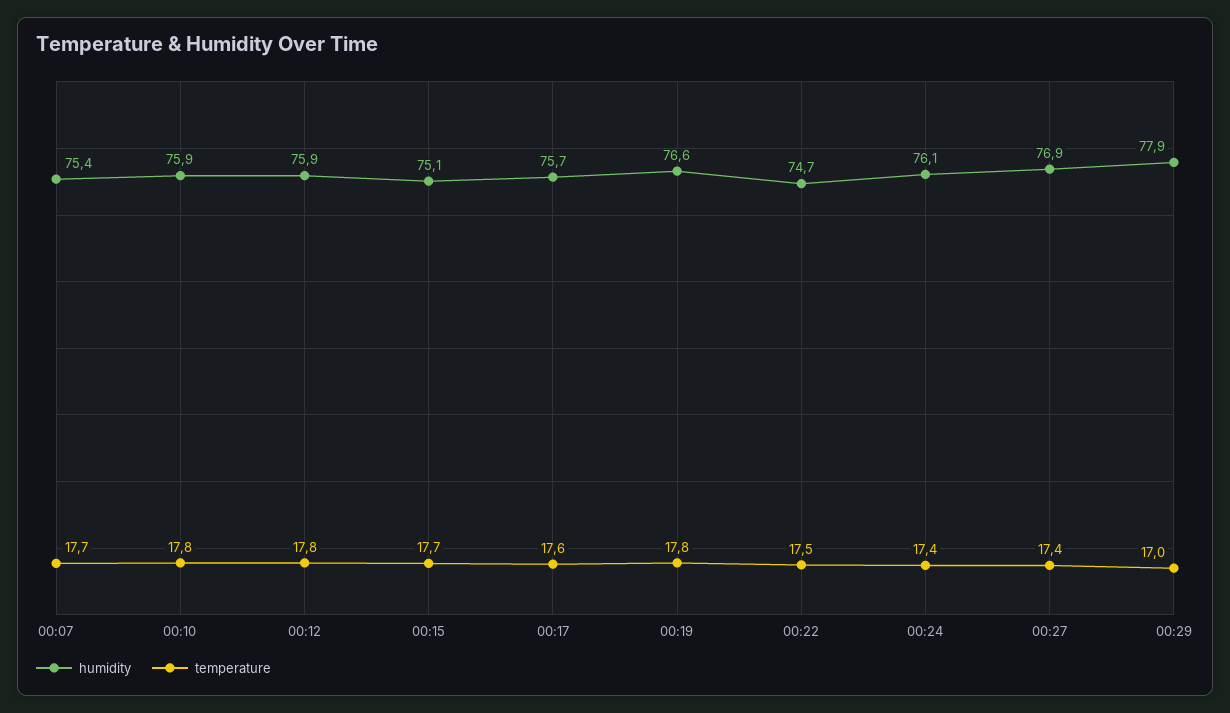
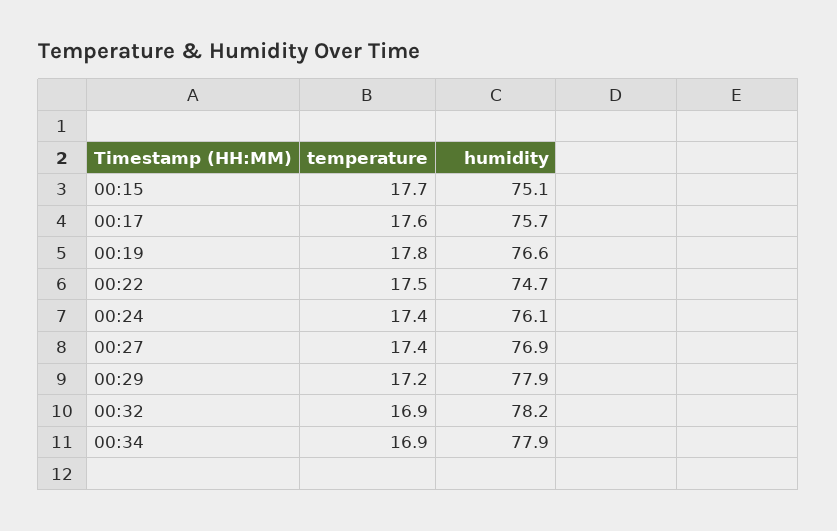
humidity, 00:07: 75.4 -> none
temperature, 00:07: 17.7 -> none
humidity, 00:10: 75.9 -> none
temperature, 00:10: 17.8 -> none
humidity, 00:12: 75.9 -> none
temperature, 00:12: 17.8 -> none
temperature, 00:29: 17 -> 17.2
temperature, 00:32: none -> 16.9
humidity, 00:32: none -> 78.2
temperature, 00:34: none -> 16.9
humidity, 00:34: none -> 77.9

